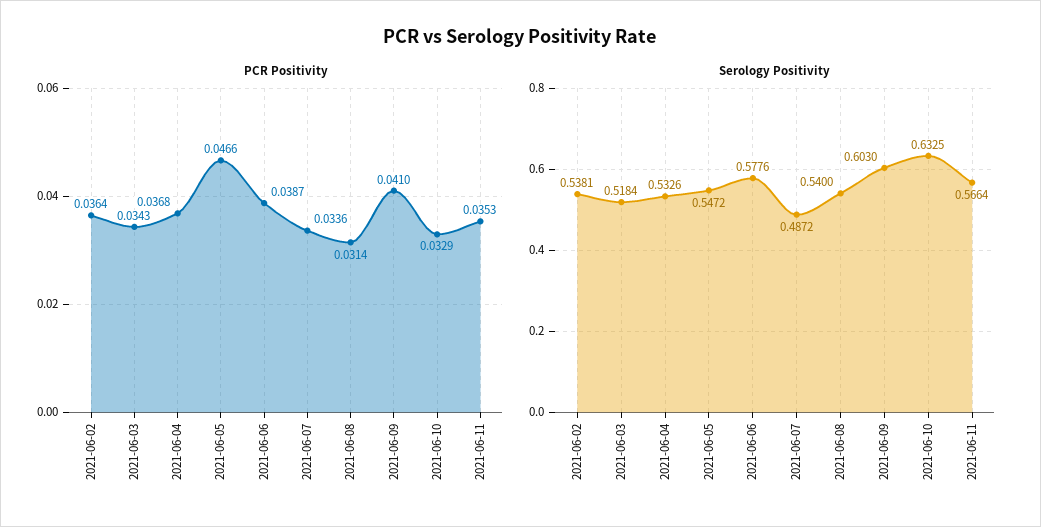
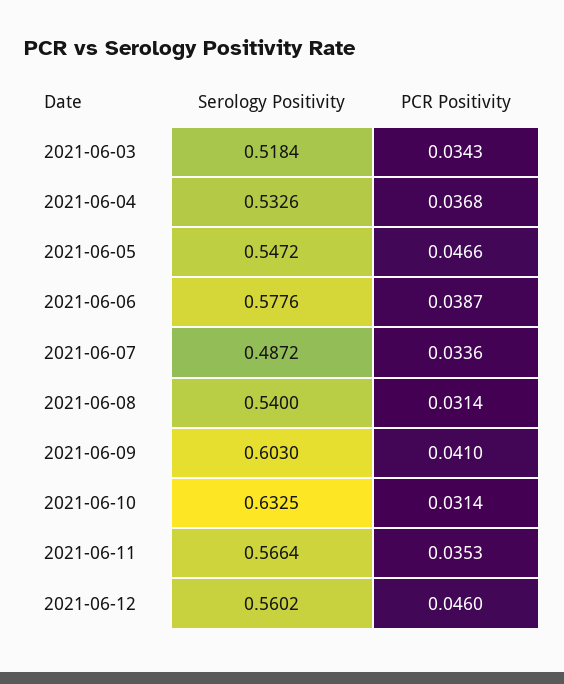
PCR Positivity, 2021-06-02: 0.0364 -> none
PCR Positivity, 2021-06-10: 0.0329 -> 0.0314
Serology Positivity, 2021-06-02: 0.5381 -> none
Serology Positivity, 2021-06-12: none -> 0.5602
PCR Positivity, 2021-06-12: none -> 0.046

